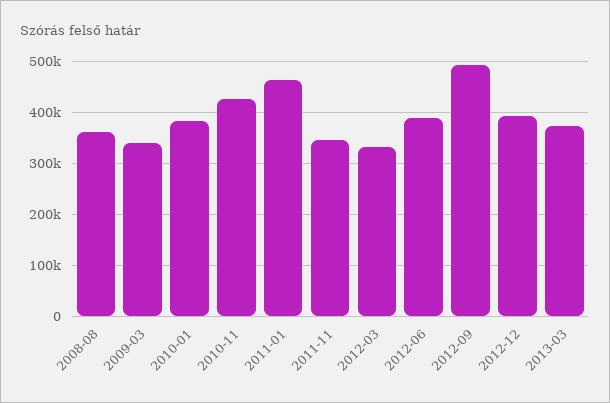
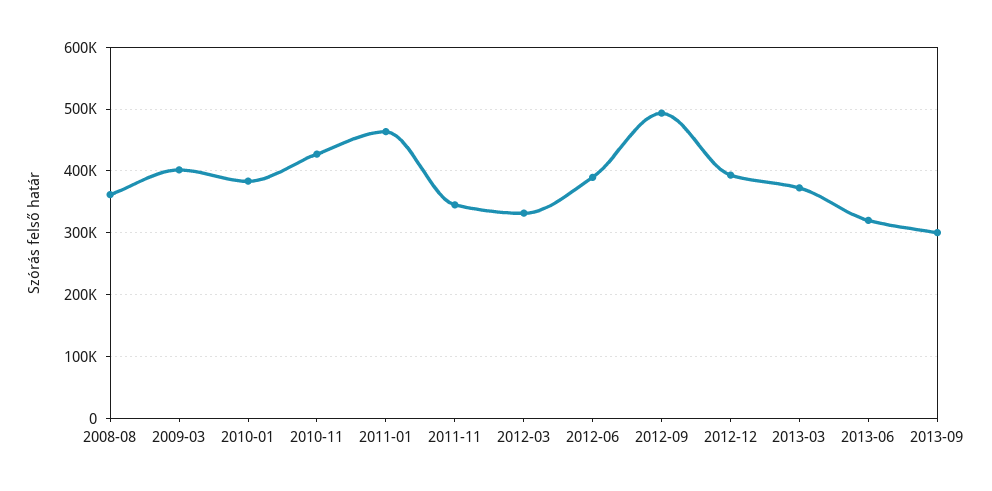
2009-03: 340000 -> 400000
2013-06: none -> 320000
2013-09: none -> 300000

